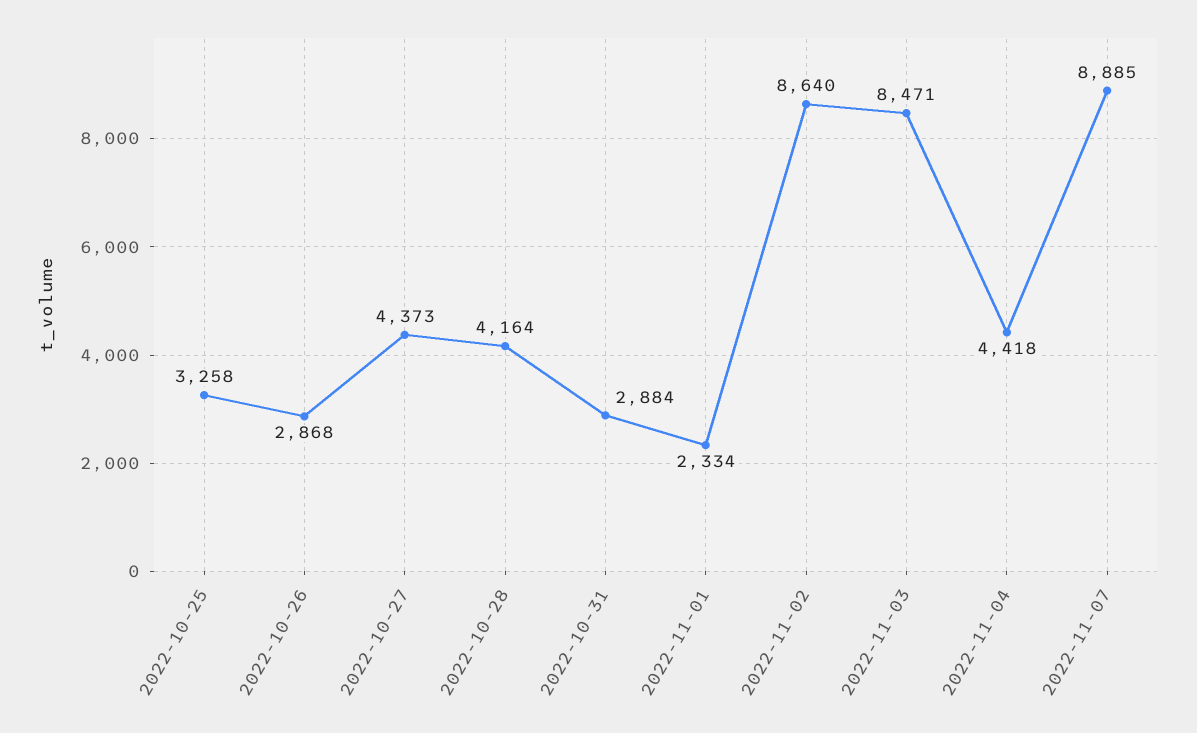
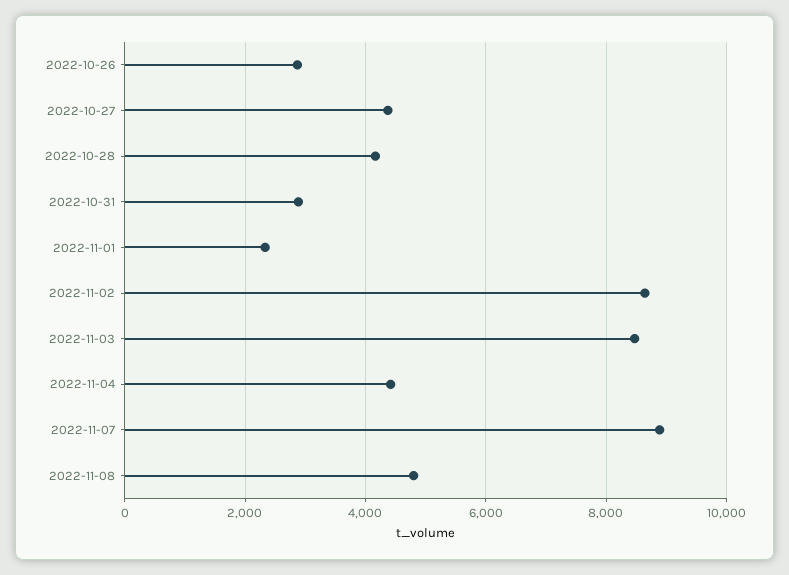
2022-10-25: 3258 -> none
2022-11-08: none -> 4800

